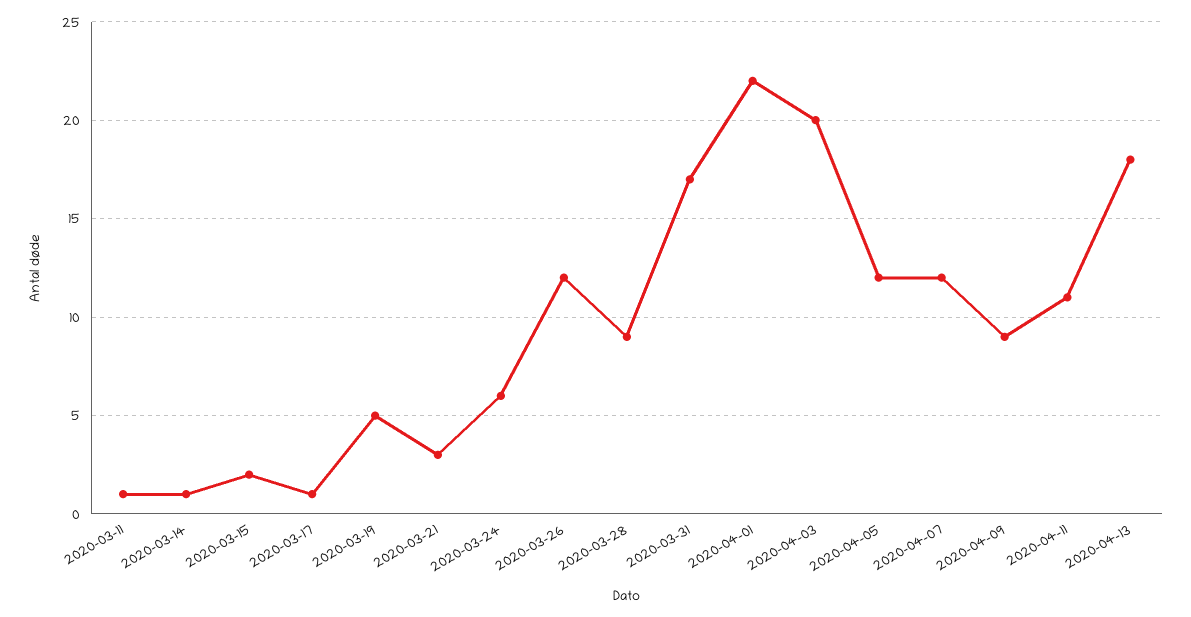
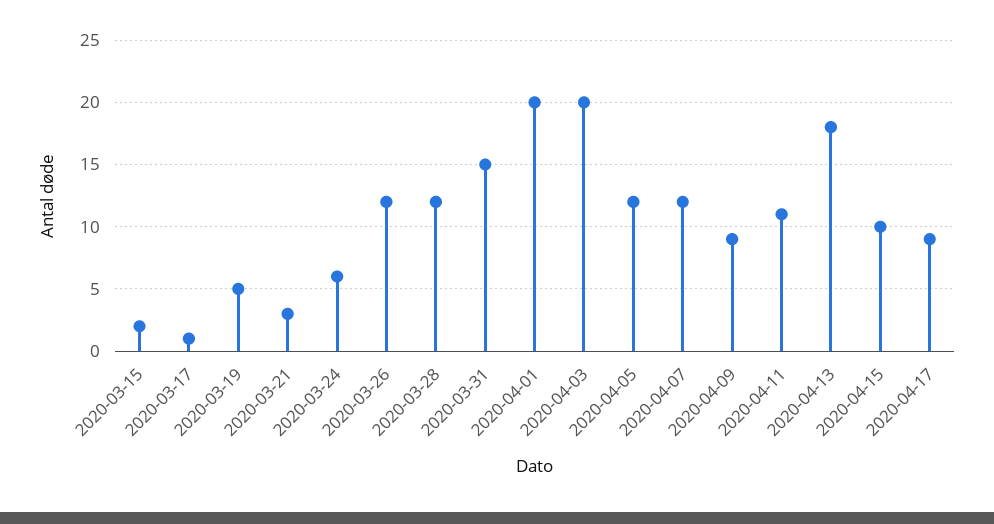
2020-03-11: 1 -> none
2020-03-14: 1 -> none
2020-03-28: 9 -> 12
2020-03-31: 17 -> 15
2020-04-01: 22 -> 20
2020-04-15: none -> 10
2020-04-17: none -> 9

